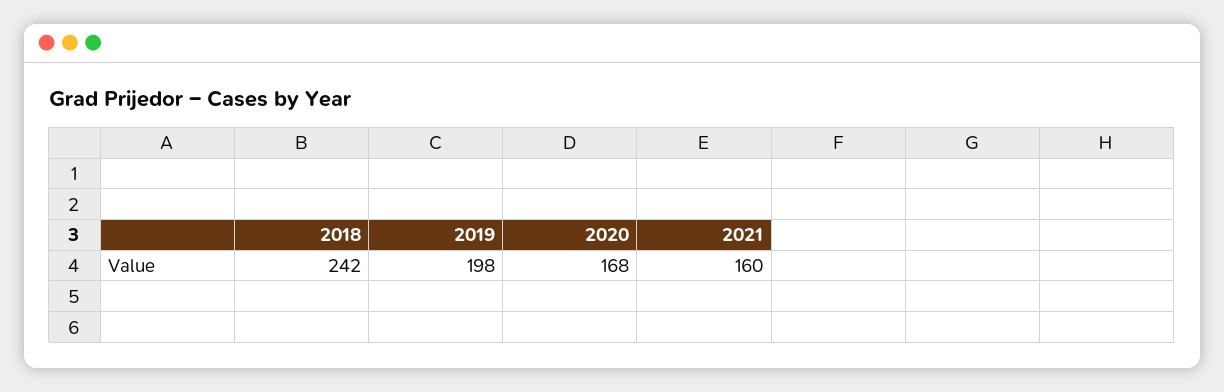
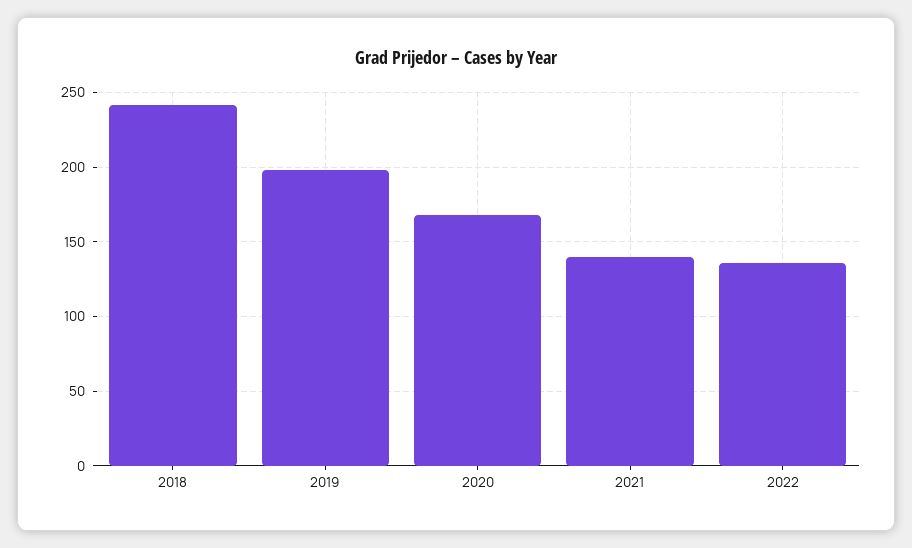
2021: 160 -> 140
2022: none -> 135

